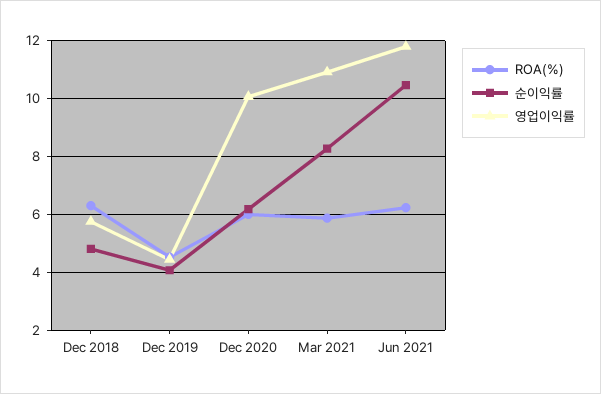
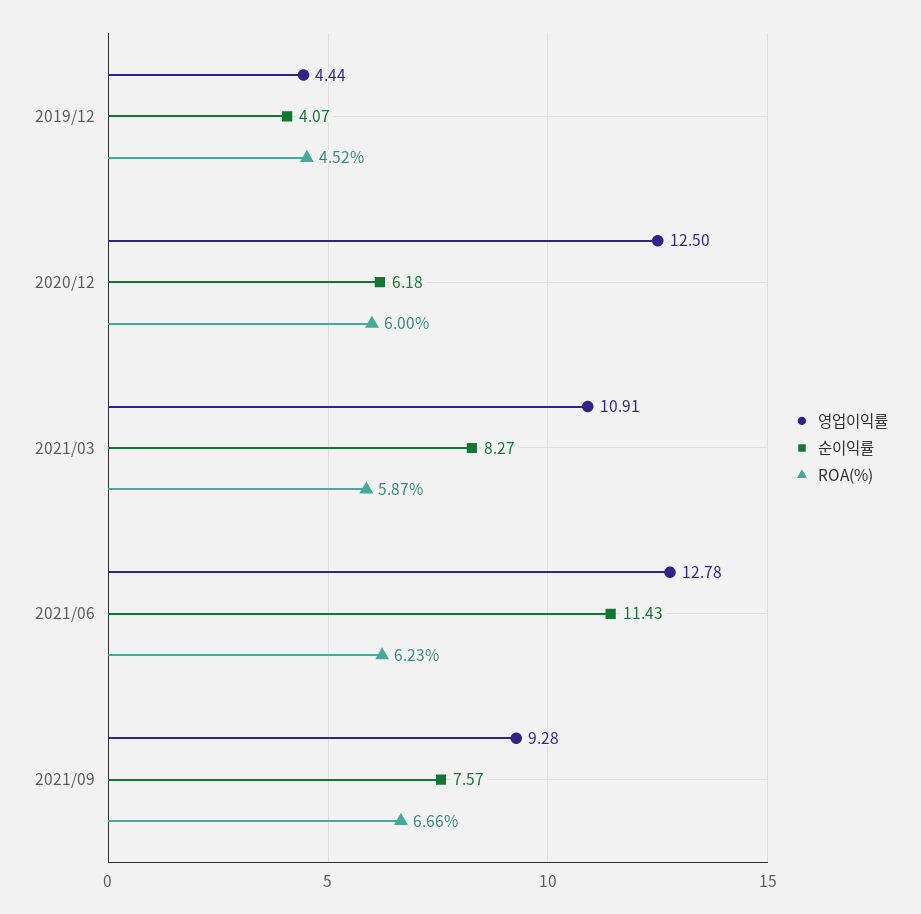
ROA(%), Dec 2018: 6.25 -> none
순이익률, Dec 2018: 4.75 -> none
영업이익률, Dec 2018: 5.75 -> none
영업이익률, Dec 2020: 10 -> 12.5
순이익률, Jun 2021: 10.5 -> 11.43
영업이익률, Jun 2021: 11.75 -> 12.78
영업이익률, 2021/09: none -> 9.28
순이익률, 2021/09: none -> 7.57
ROA(%), 2021/09: none -> 6.66

